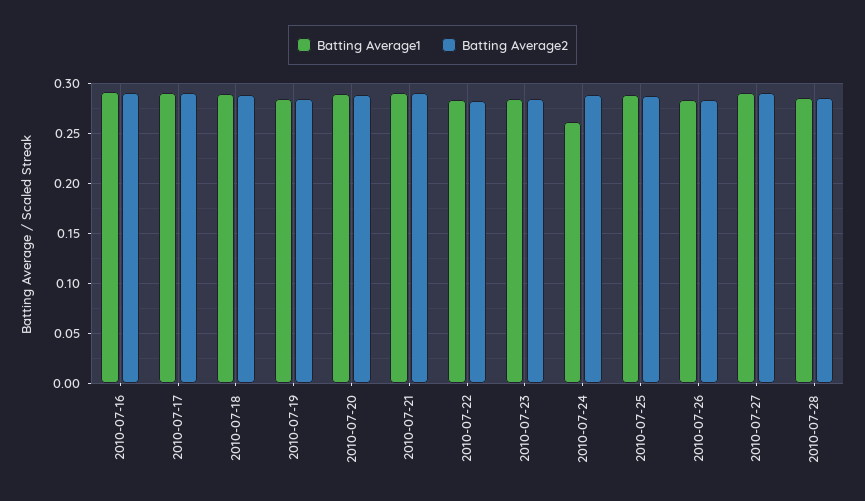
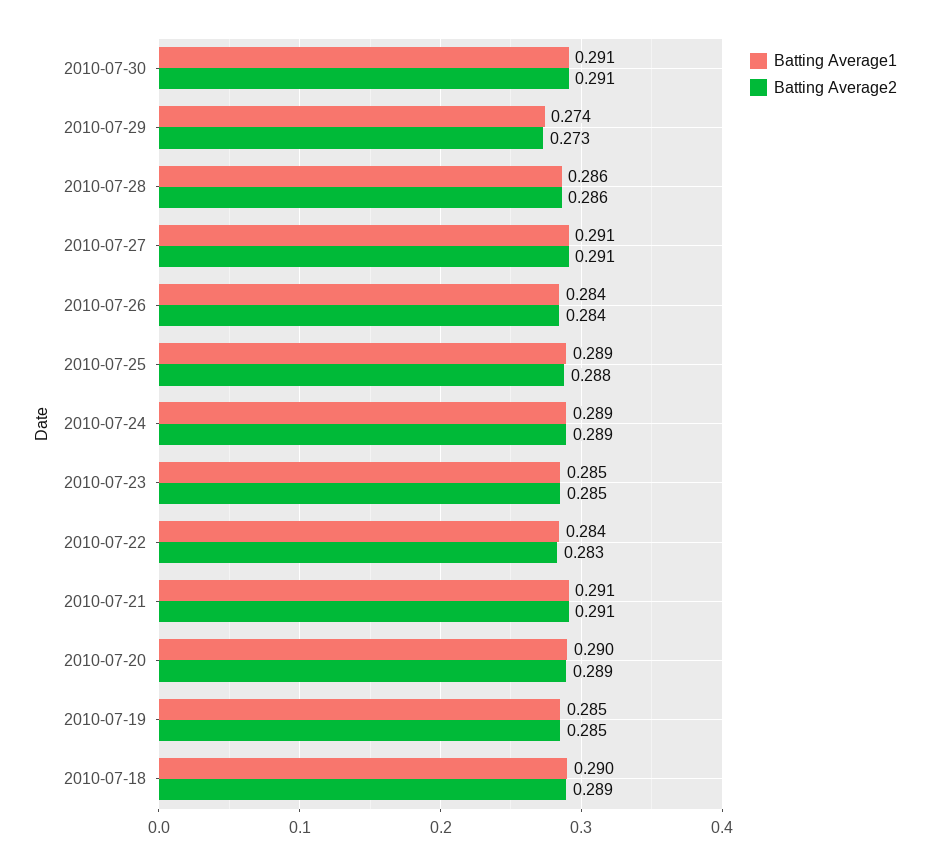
Batting Average1, 2010-07-16: 0.29 -> none
Batting Average2, 2010-07-16: 0.29 -> none
Batting Average1, 2010-07-17: 0.29 -> none
Batting Average2, 2010-07-17: 0.29 -> none
Batting Average1, 2010-07-24: 0.26 -> 0.289
Batting Average1, 2010-07-30: none -> 0.291
Batting Average2, 2010-07-30: none -> 0.291
Batting Average1, 2010-07-29: none -> 0.274
Batting Average2, 2010-07-29: none -> 0.273

